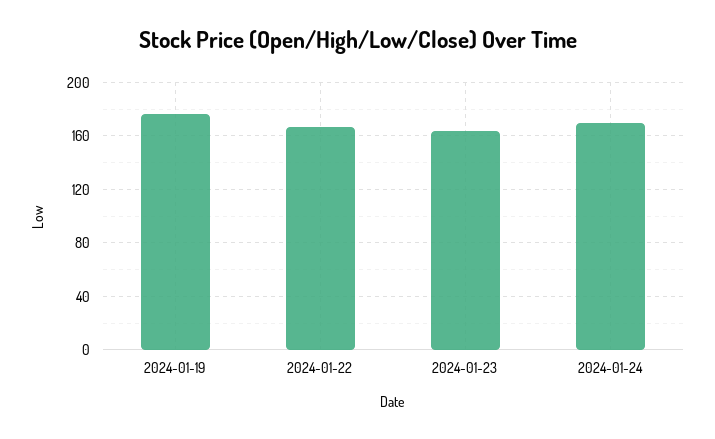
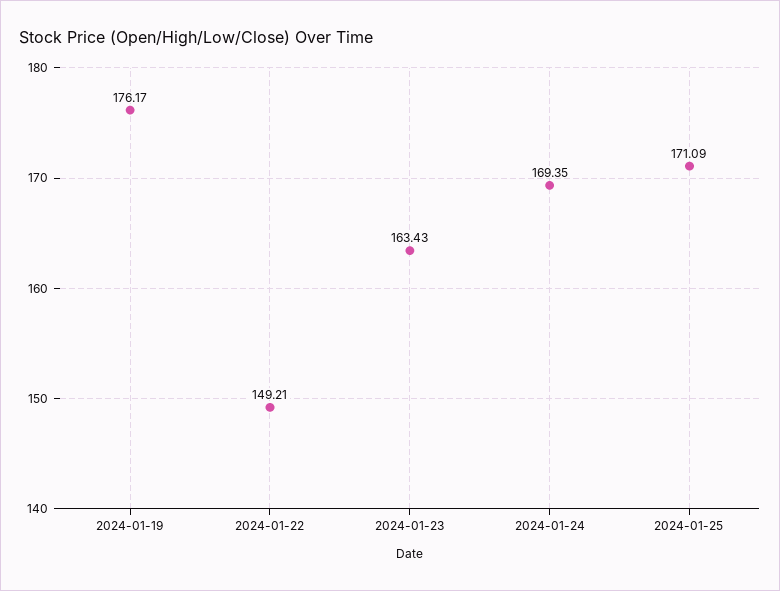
2024-01-22: 165 -> 149.21
2024-01-25: none -> 171.09

